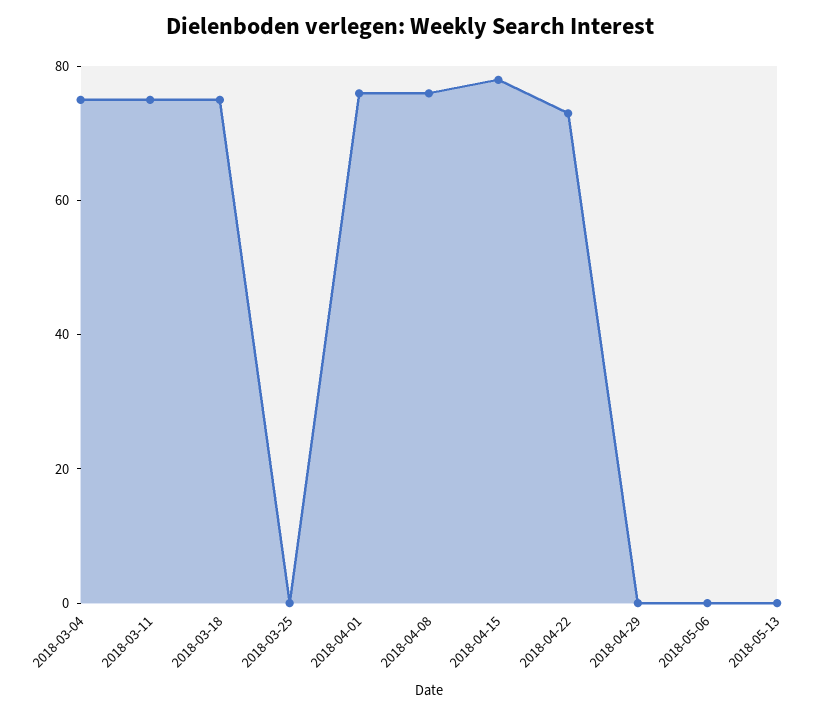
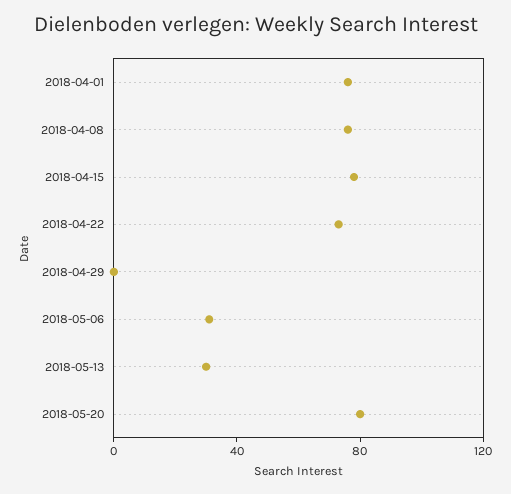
2018-03-04: 75 -> none
2018-03-11: 75 -> none
2018-03-18: 75 -> none
2018-03-25: 0 -> none
2018-05-06: 0 -> 30
2018-05-13: 0 -> 30
2018-05-20: none -> 80

